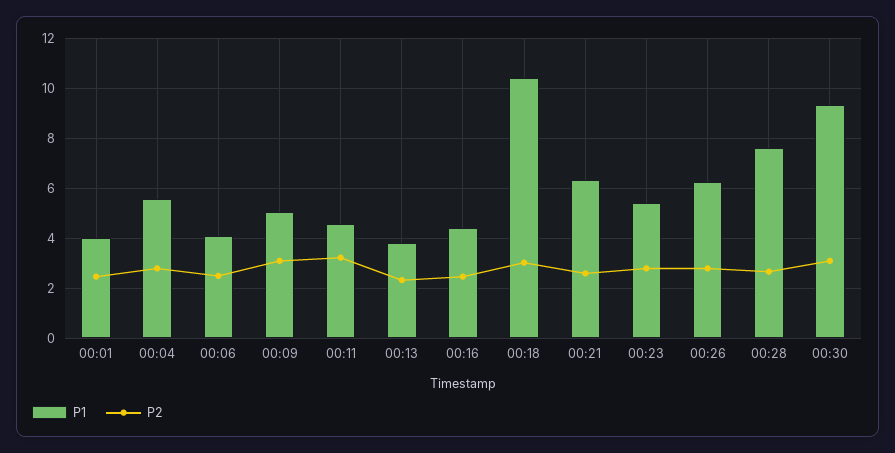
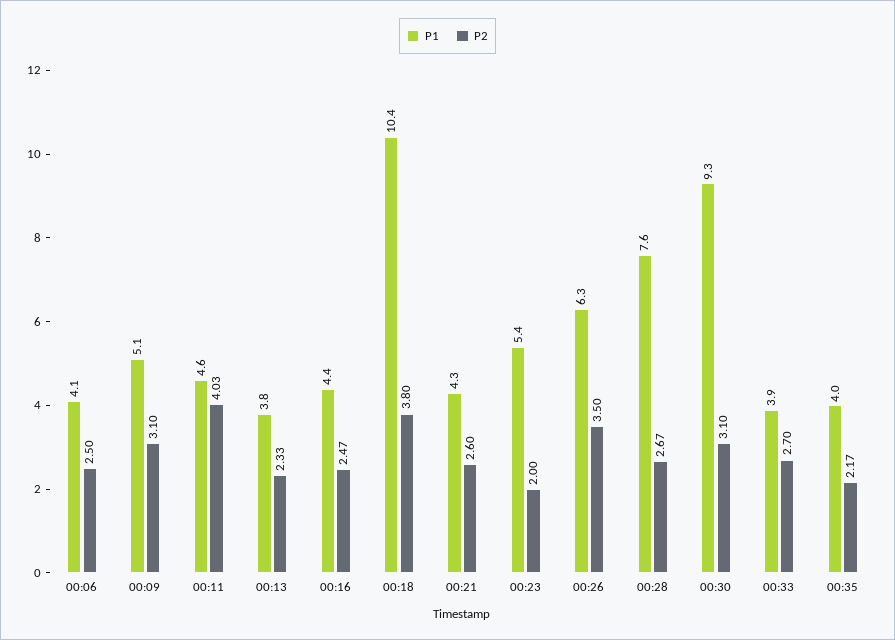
P1, 00:01: 4 -> none
P2, 00:01: 2.5 -> none
P1, 00:04: 5.5 -> none
P2, 00:04: 2.75 -> none
P2, 00:11: 3.25 -> 4.03
P2, 00:18: 3 -> 3.8
P1, 00:21: 6.25 -> 4.3
P2, 00:23: 2.75 -> 2
P2, 00:26: 2.75 -> 3.5
P1, 00:33: none -> 3.9
P2, 00:33: none -> 2.7
P1, 00:35: none -> 4
P2, 00:35: none -> 2.17

